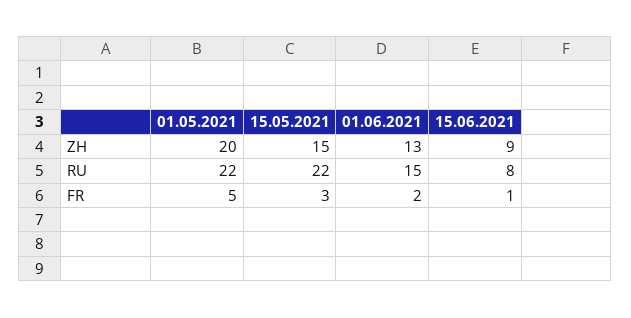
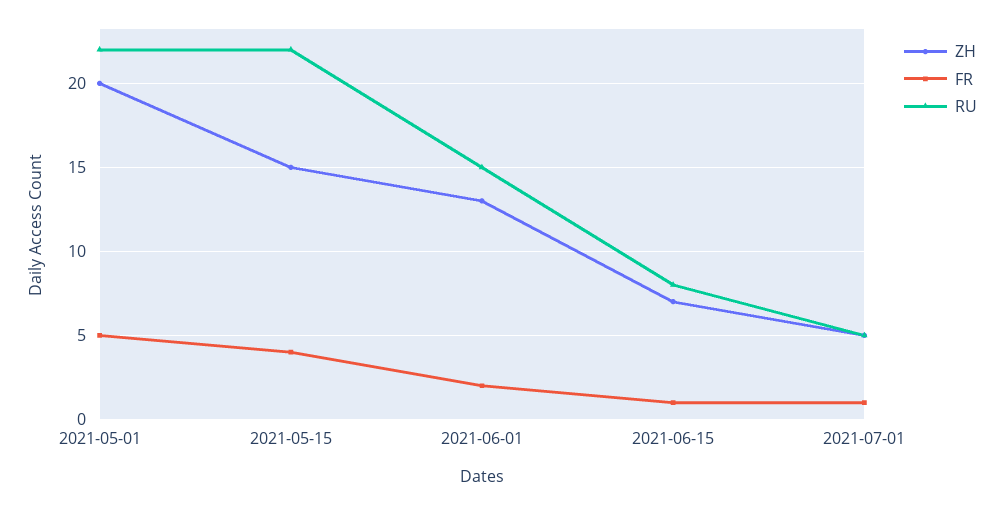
ZH, 15.06.2021: 9 -> 7
FR, 15.05.2021: 3 -> 4
ZH, 2021-07-01: none -> 5
FR, 2021-07-01: none -> 1
RU, 2021-07-01: none -> 5

